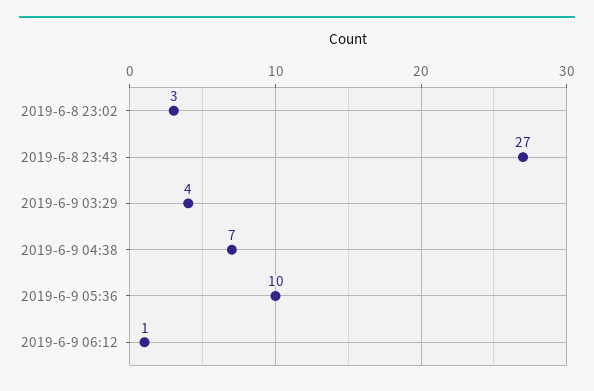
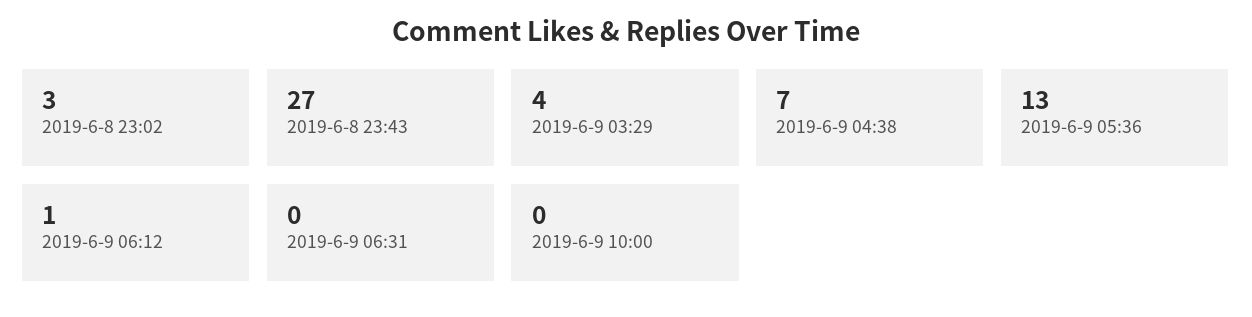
2019-6-9 05:36: 10 -> 13
2019-6-9 06:31: none -> 0
2019-6-9 10:00: none -> 0

